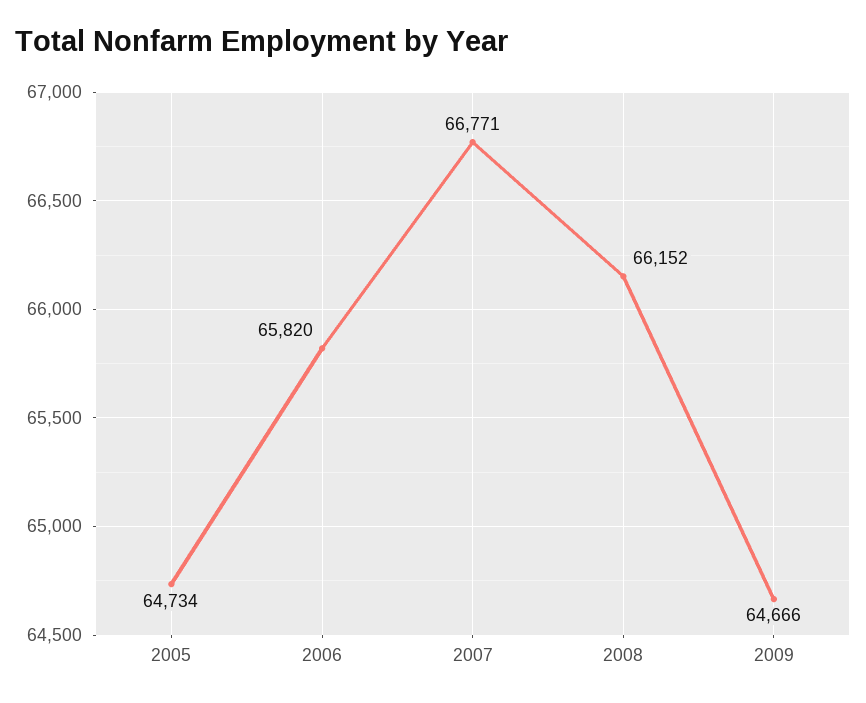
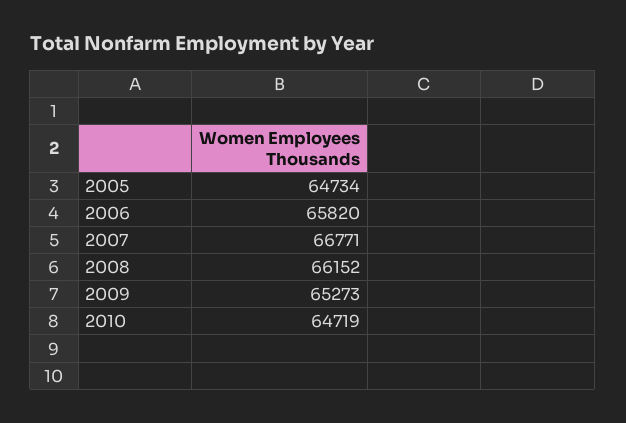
2009: 64666 -> 65273
2010: none -> 64719

